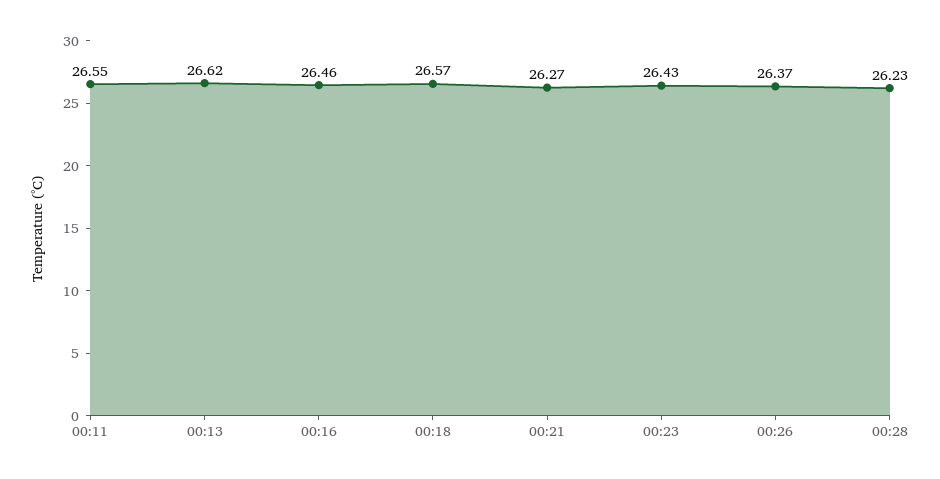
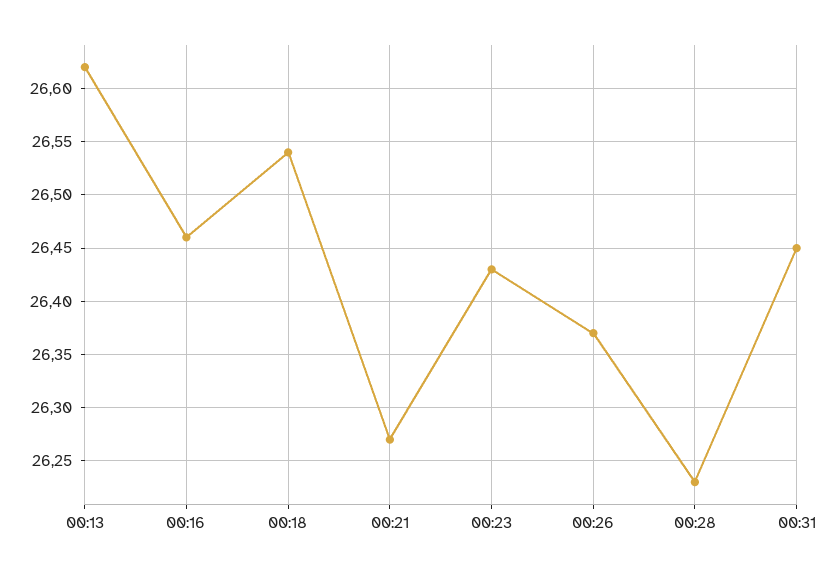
00:11: 26.55 -> none
00:18: 26.57 -> 26.54
00:31: none -> 26.45

